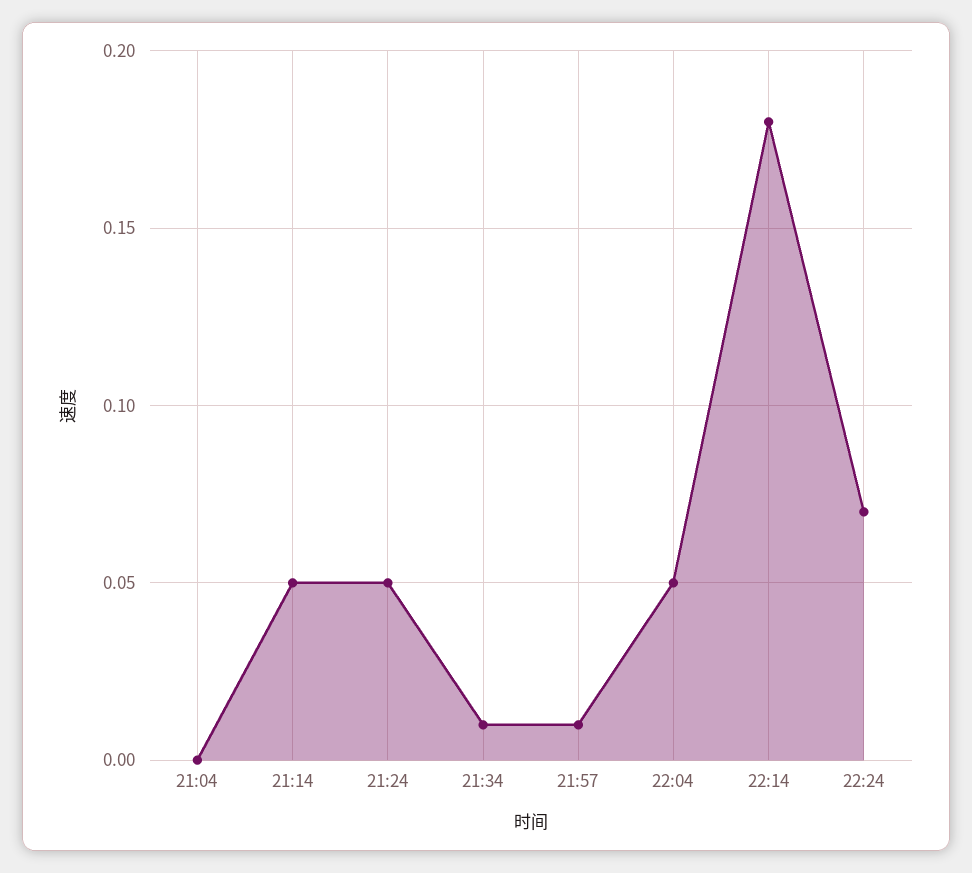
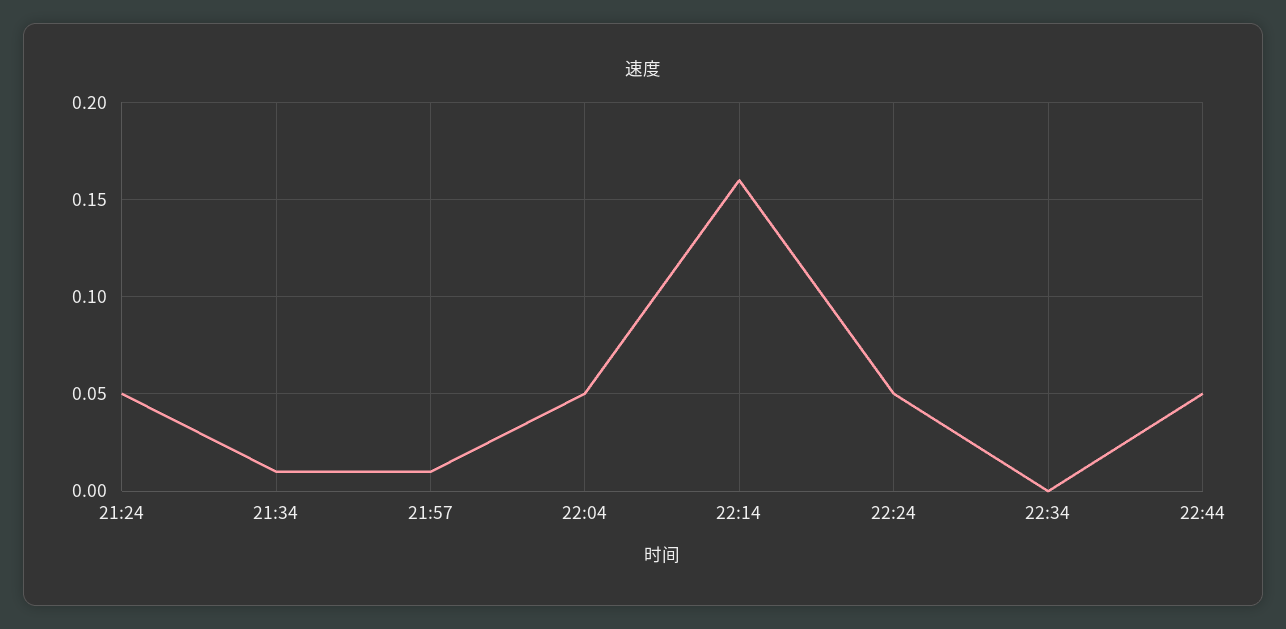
21:04: 0 -> none
21:14: 0.05 -> none
22:14: 0.18 -> 0.16
22:24: 0.07 -> 0.05
22:34: none -> 0
22:44: none -> 0.05

